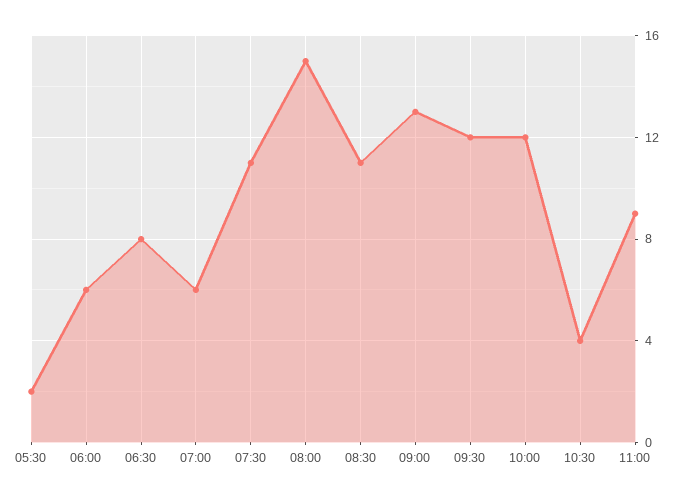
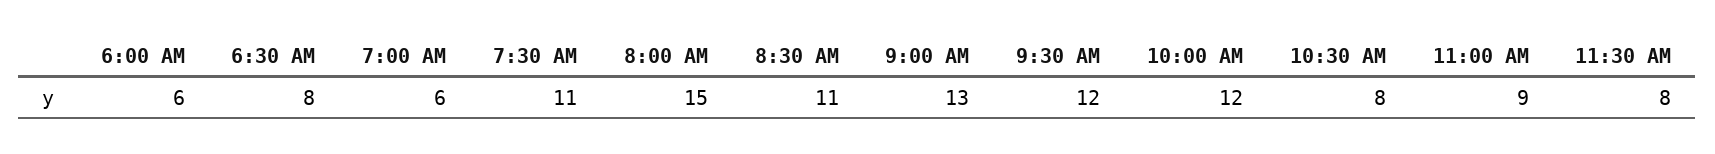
05:30: 2 -> none
10:30: 4 -> 8
11:30 AM: none -> 8

